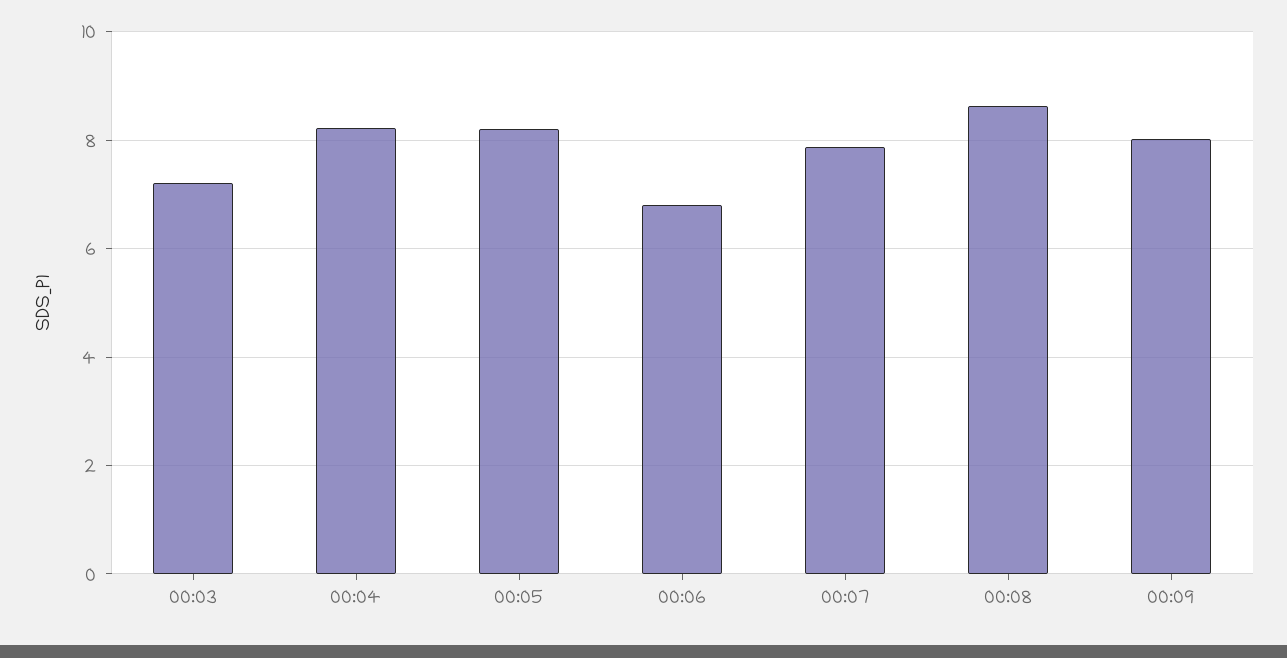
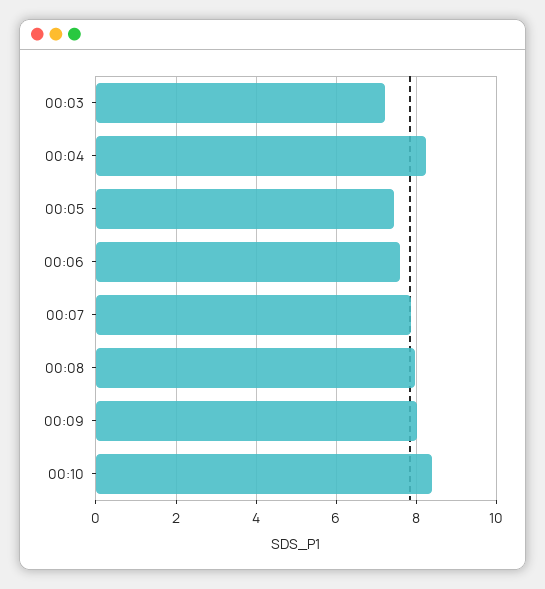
00:05: 8.2 -> 7.4
00:06: 6.8 -> 7.6
00:08: 8.6 -> 8
00:10: none -> 8.4

